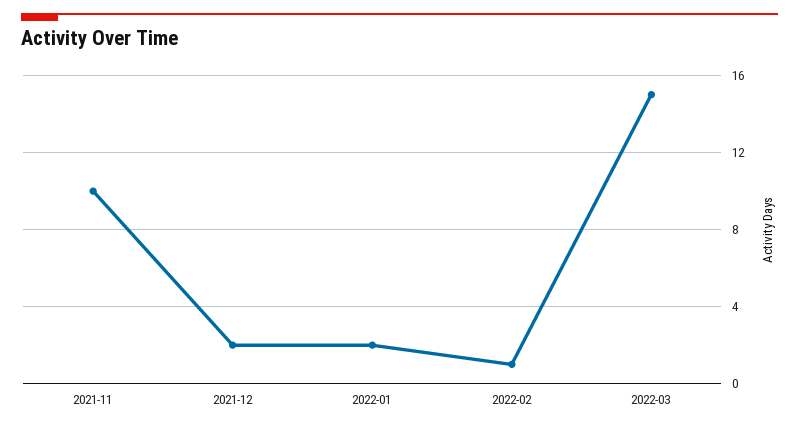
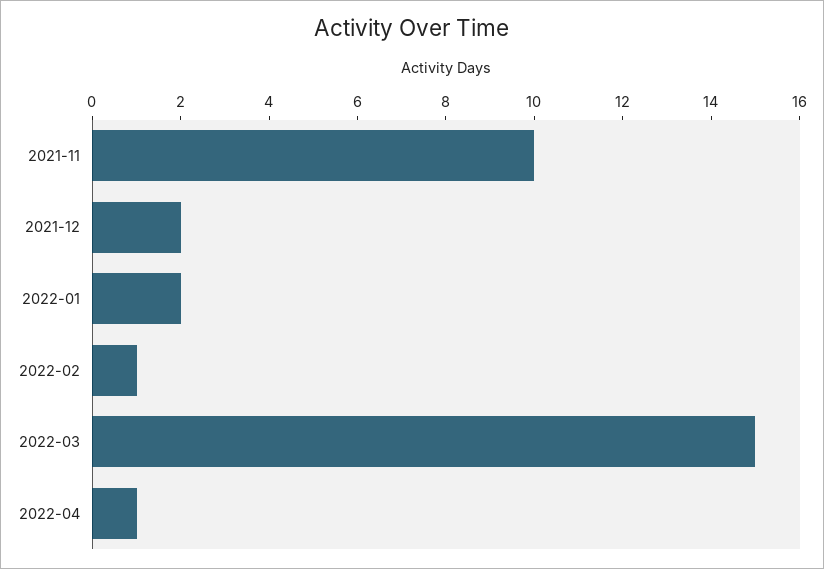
2022-04: none -> 1

